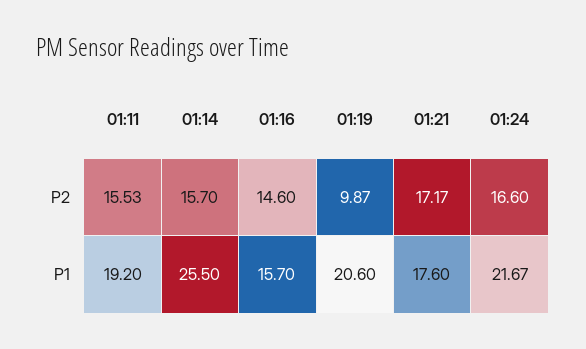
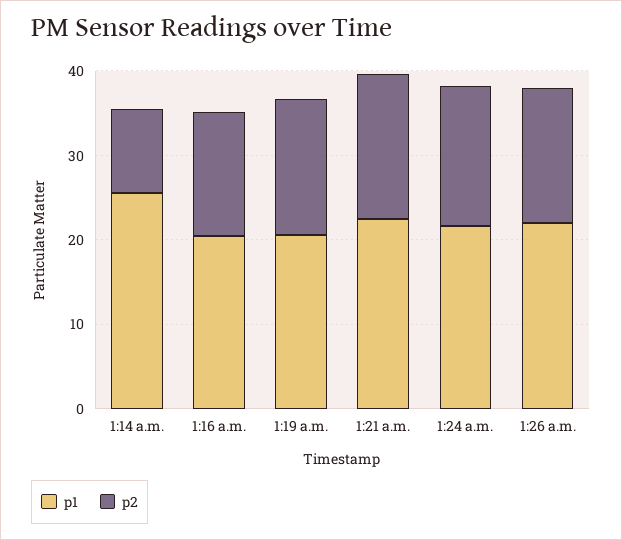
P2, 01:11: 15.53 -> none
P2, 01:14: 15.7 -> 10
P2, 01:19: 9.87 -> 16
P1, 01:11: 19.2 -> none
P1, 01:16: 15.7 -> 20
P1, 01:21: 17.6 -> 22
P1, 1:26 a.m.: none -> 22
P2, 1:26 a.m.: none -> 16

